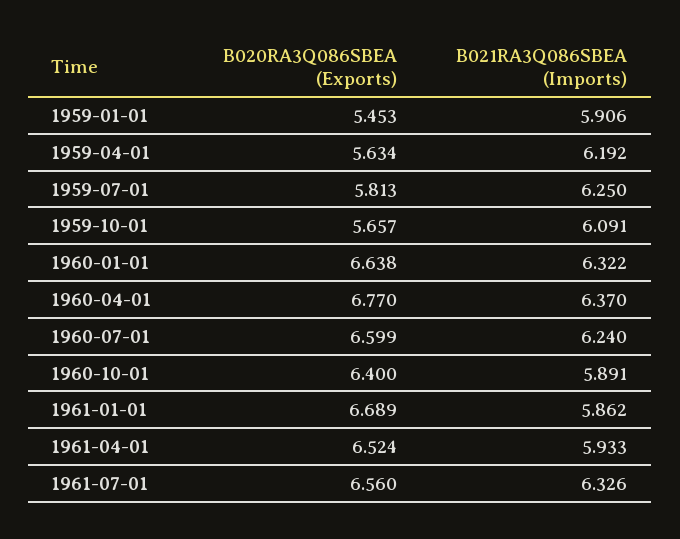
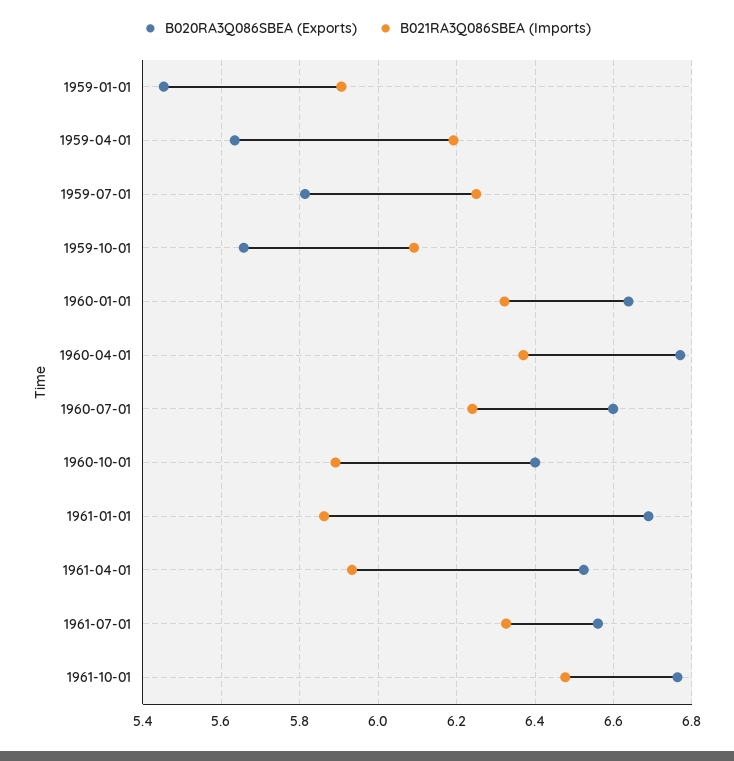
B020RA3Q086SBEA (Exports), 1961-10-01: none -> 6.76
B021RA3Q086SBEA (Imports), 1961-10-01: none -> 6.48

